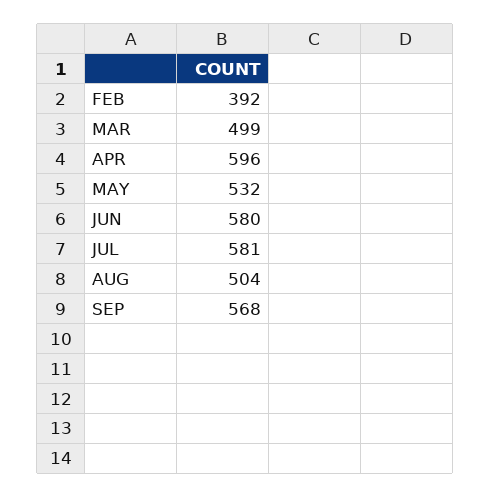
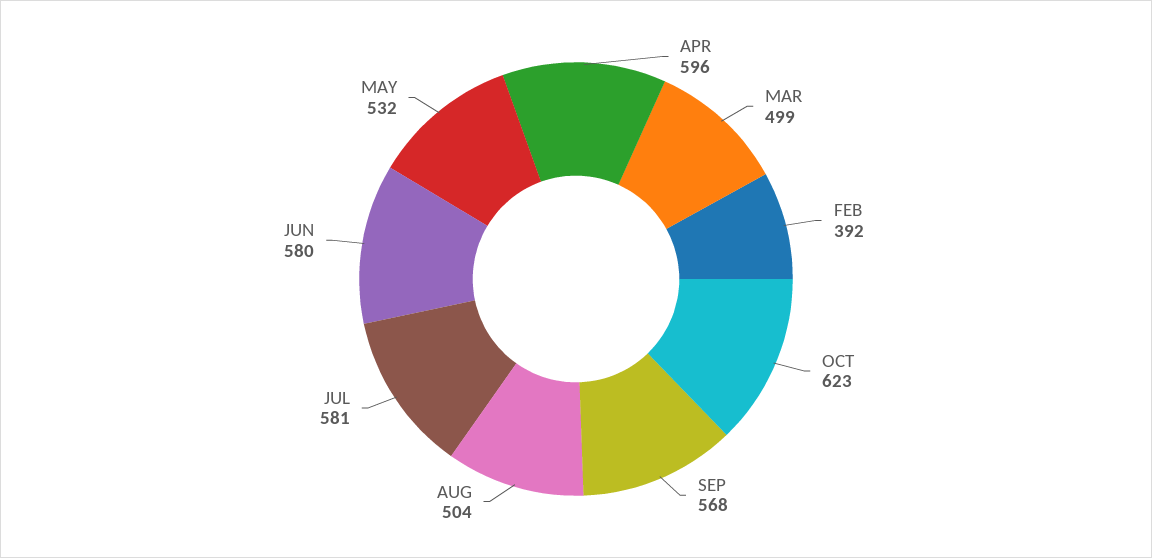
OCT: none -> 623

